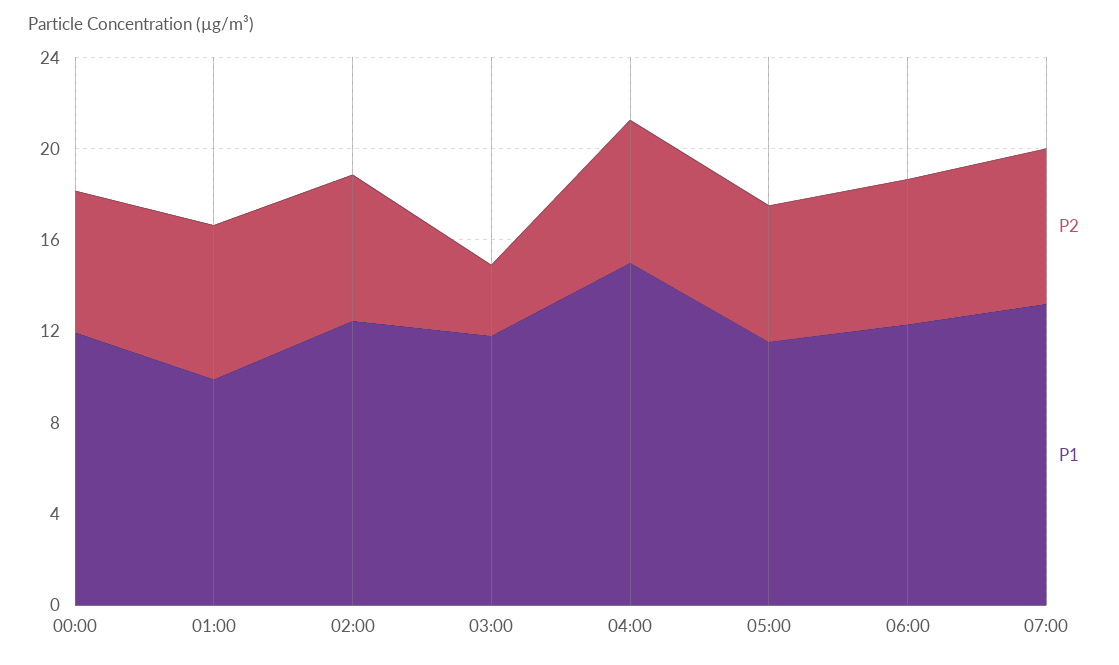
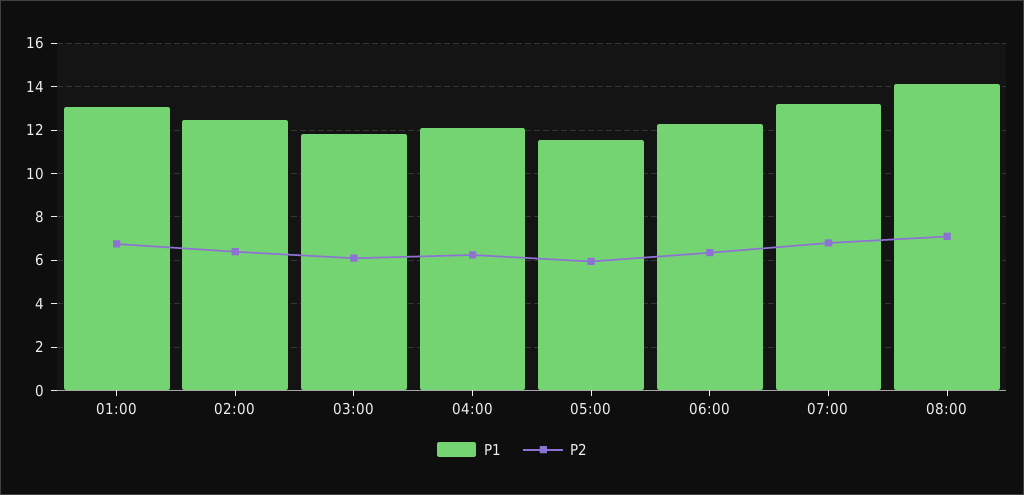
P2, 00:00: 6 -> none
P1, 00:00: 12 -> none
P1, 01:00: 10 -> 13
P2, 03:00: 3 -> 6
P1, 04:00: 15 -> 12
P1, 08:00: none -> 14
P2, 08:00: none -> 7

